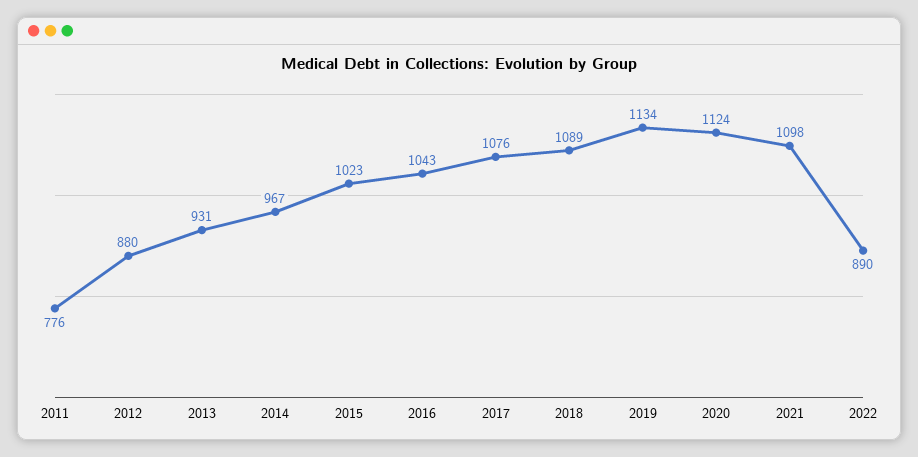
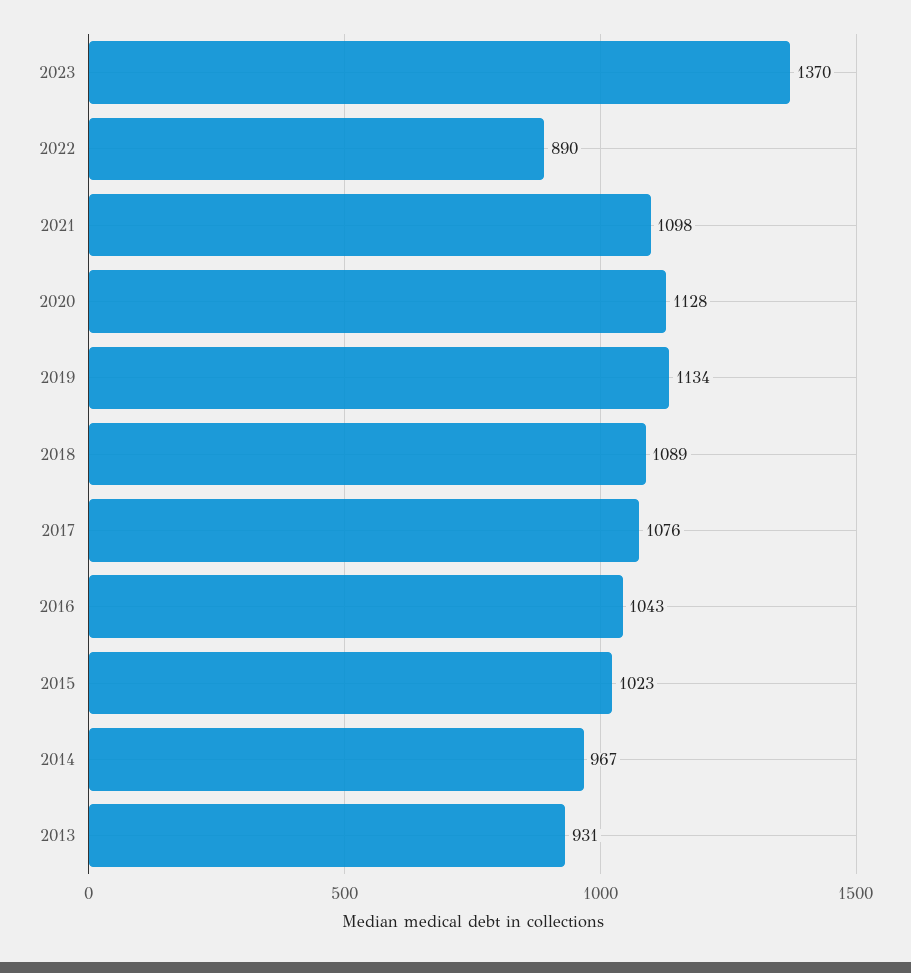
2011: 776 -> none
2012: 880 -> none
2020: 1124 -> 1128
2023: none -> 1370

